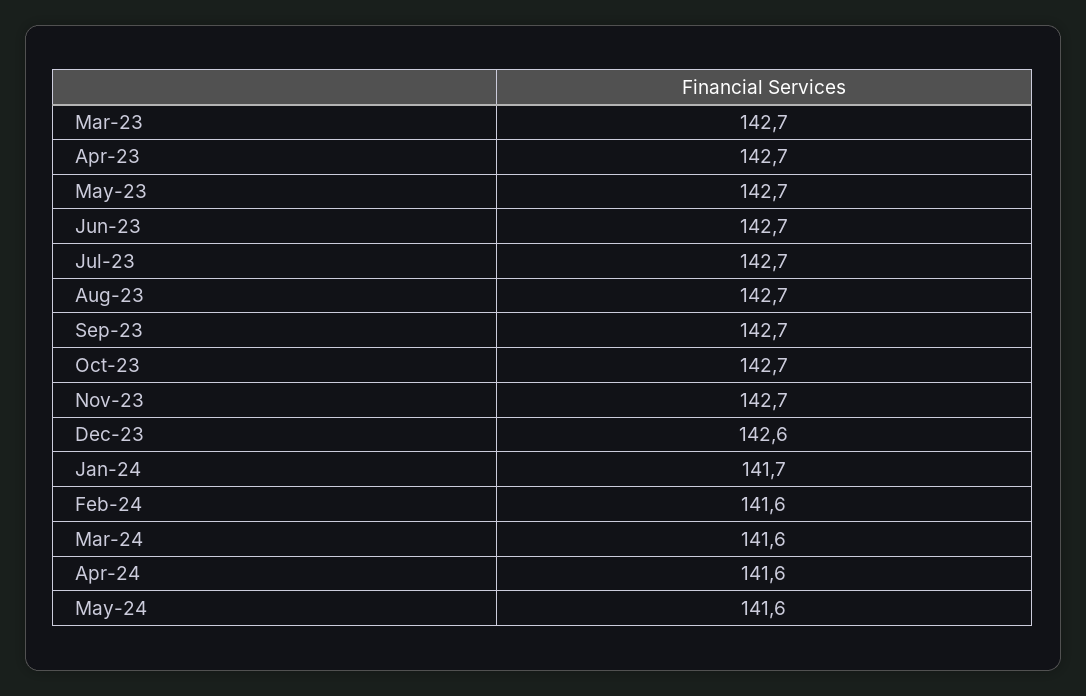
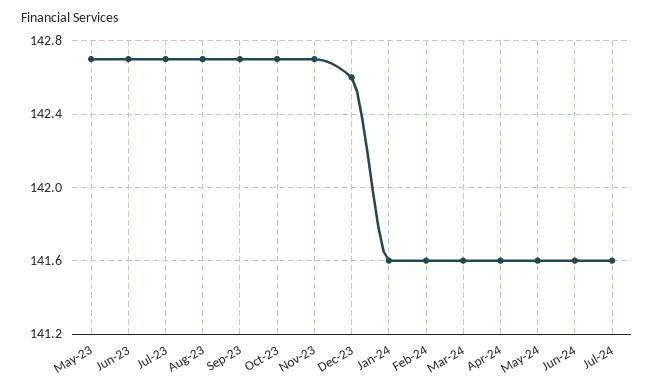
Mar-23: 142.7 -> none
Apr-23: 142.7 -> none
Jan-24: 141.7 -> 141.6
Jun-24: none -> 141.6
Jul-24: none -> 141.6

